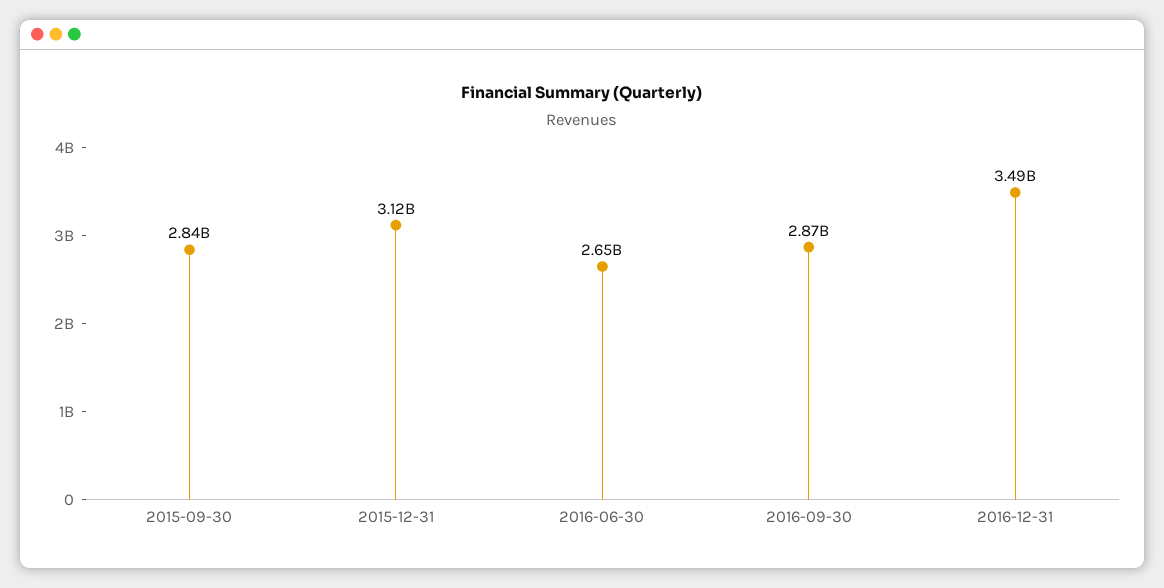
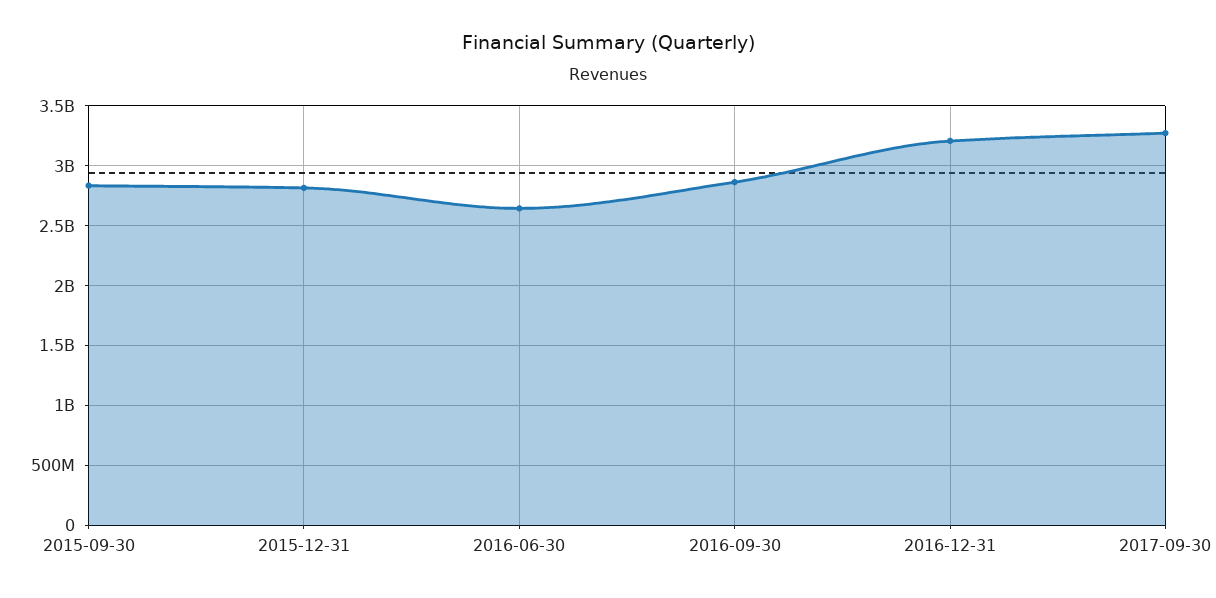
2015-12-31: 3120000000 -> 2800000000
2016-12-31: 3490000000 -> 3200000000
2017-09-30: none -> 3300000000

